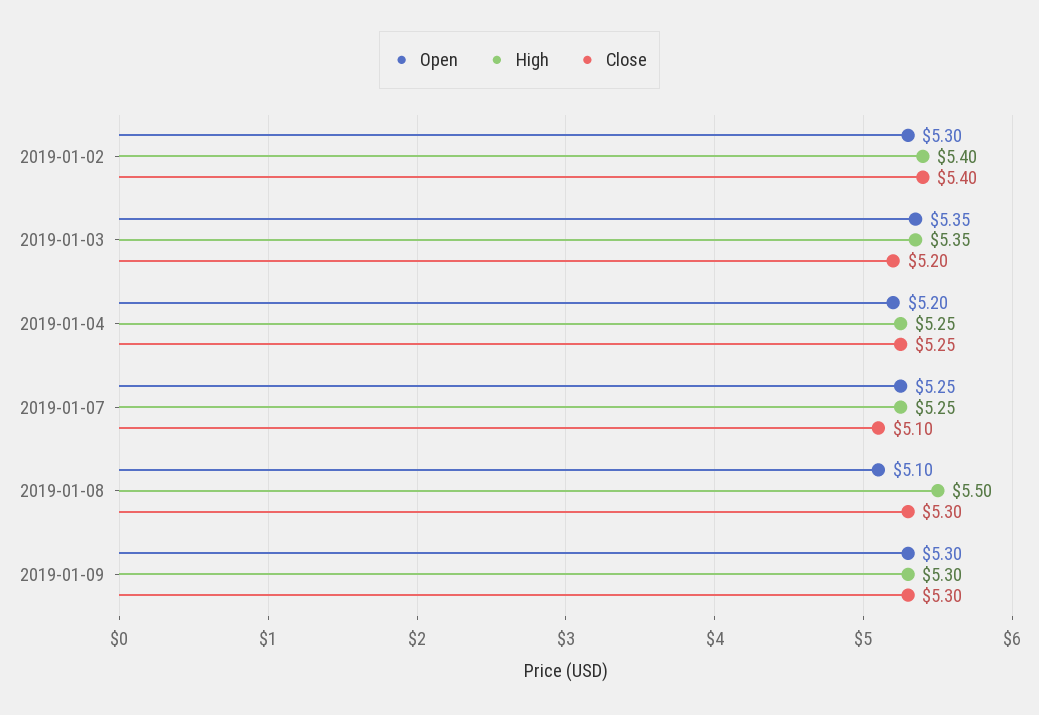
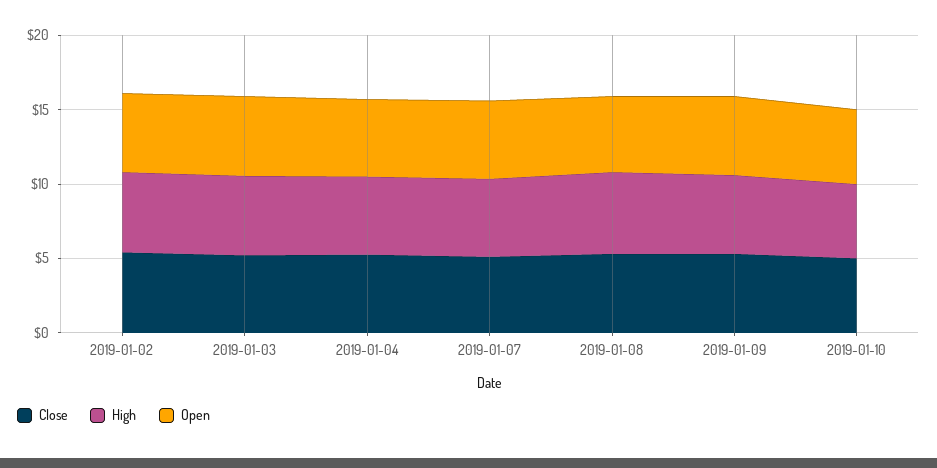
Close, 2019-01-10: none -> 5
High, 2019-01-10: none -> 5
Open, 2019-01-10: none -> 5

